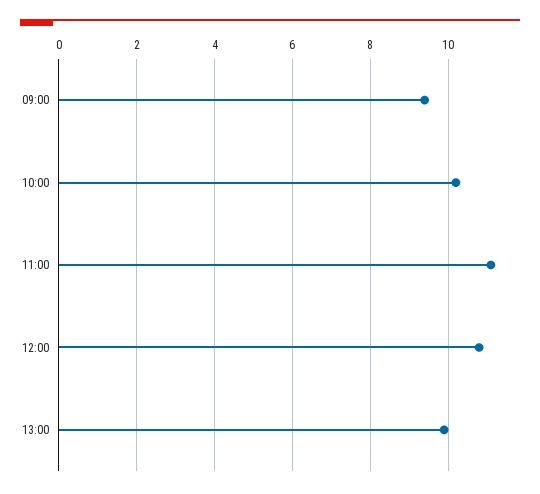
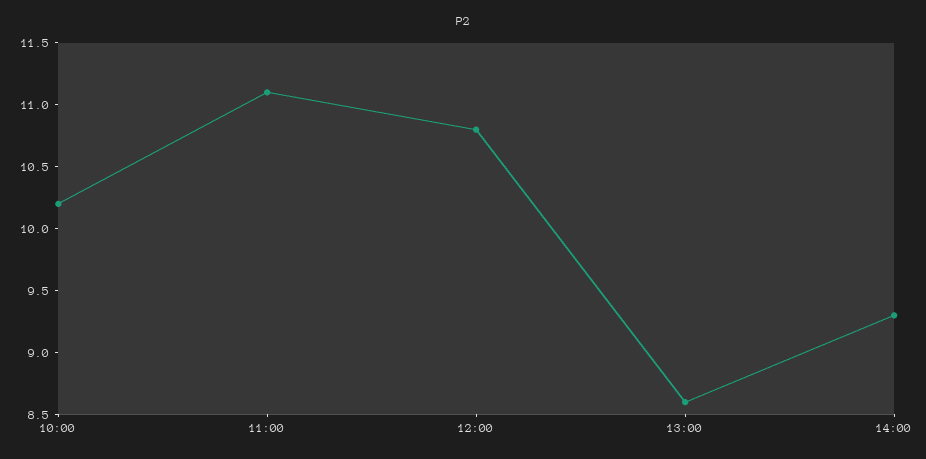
09:00: 9.5 -> none
13:00: 10 -> 8.6
14:00: none -> 9.3

